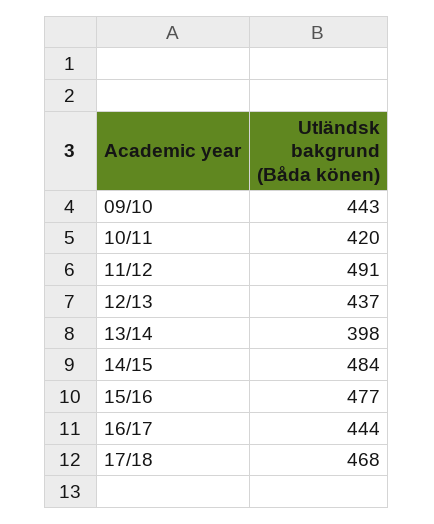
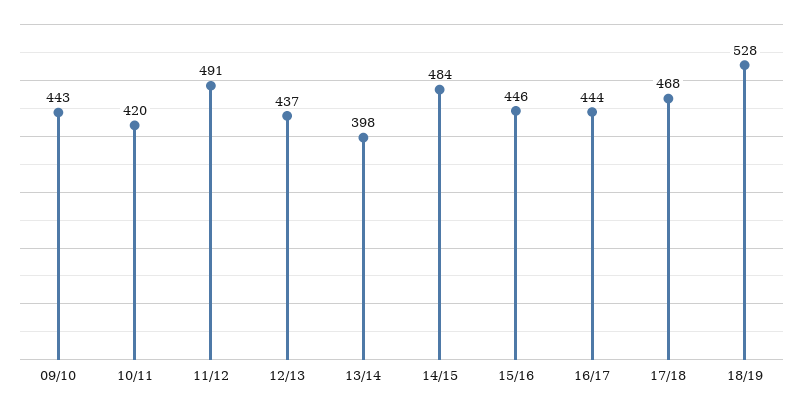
15/16: 477 -> 446
18/19: none -> 528

